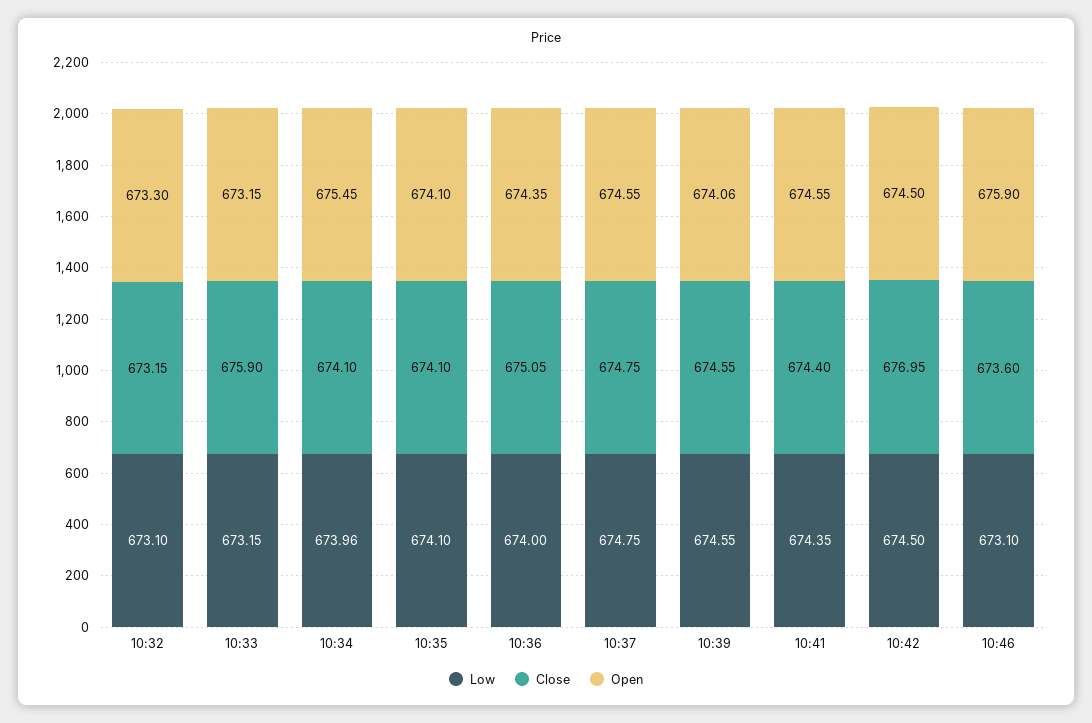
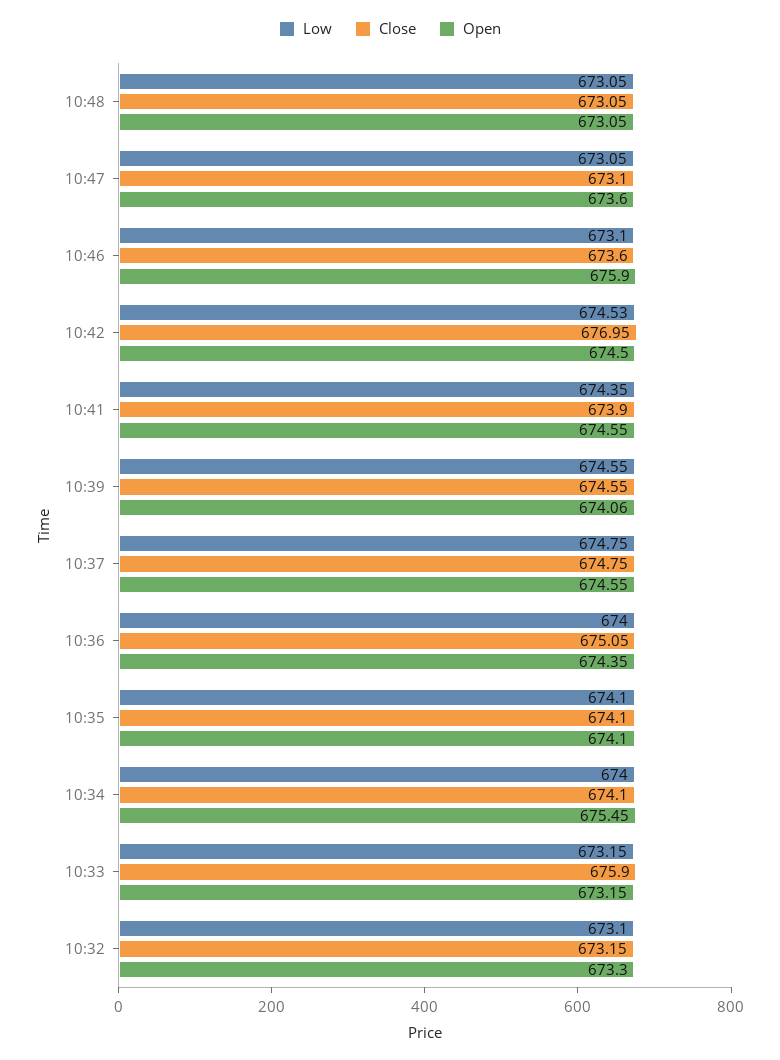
Low, 10:34: 673.96 -> 674
Close, 10:41: 674.4 -> 673.9
Low, 10:42: 674.5 -> 674.53
Low, 10:48: none -> 673.05
Close, 10:48: none -> 673.05
Open, 10:48: none -> 673.05
Low, 10:47: none -> 673.05
Close, 10:47: none -> 673.1
Open, 10:47: none -> 673.6

